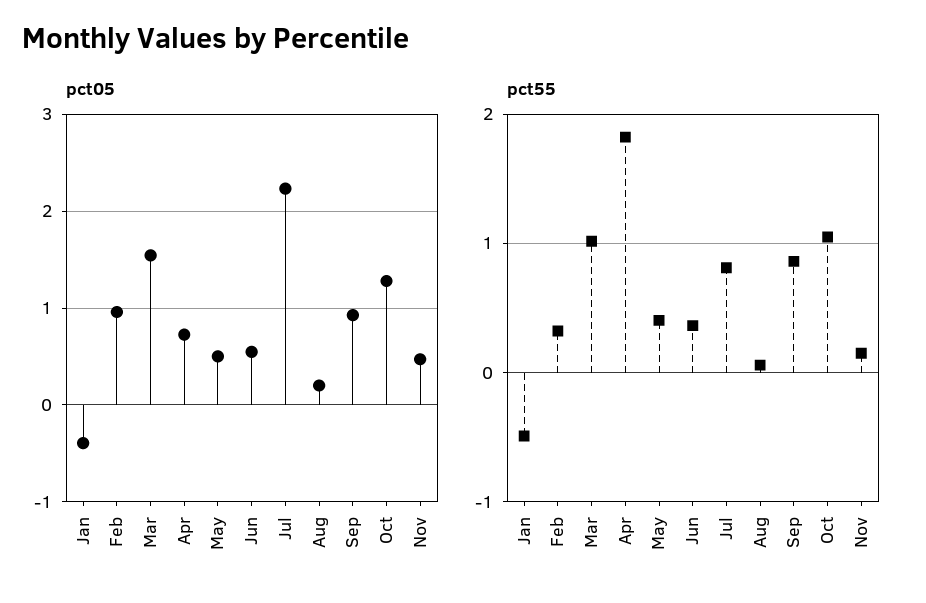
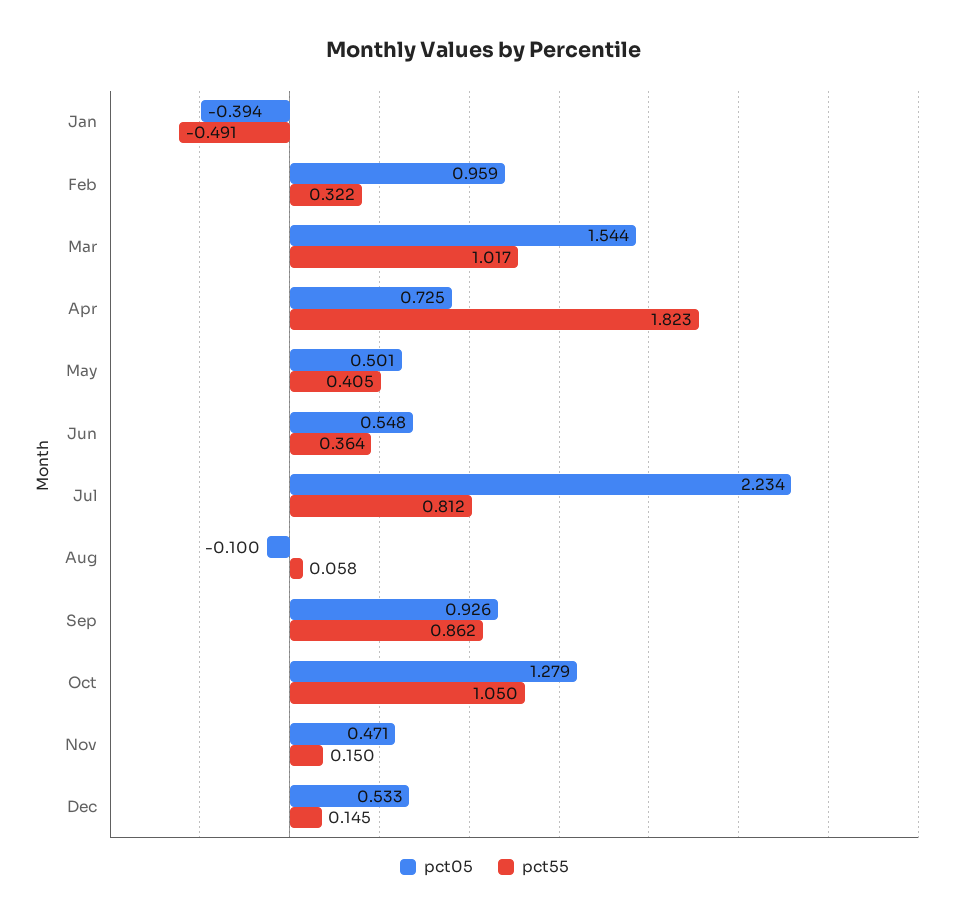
pct05, Aug: 0.2 -> -0.1
pct05, Dec: none -> 0.533
pct55, Dec: none -> 0.145

